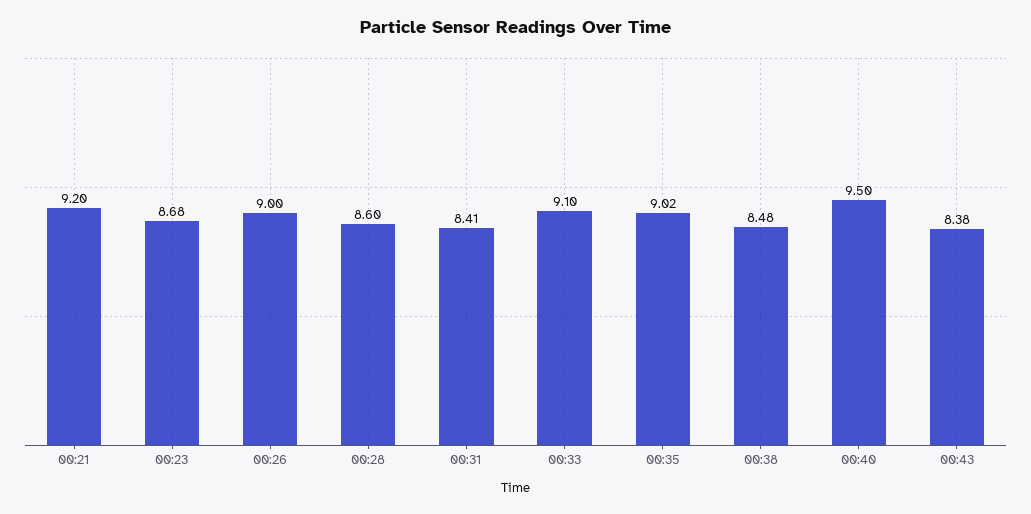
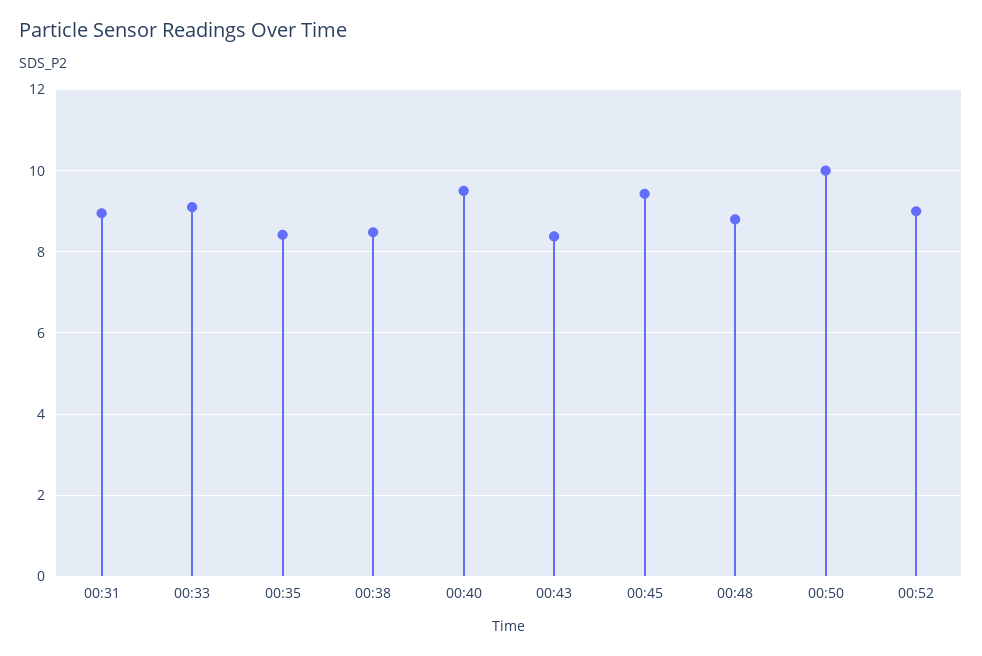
00:21: 9.2 -> none
00:23: 8.68 -> none
00:26: 9 -> none
00:28: 8.6 -> none
00:31: 8.41 -> 9
00:35: 9.02 -> 8.4
00:45: none -> 9.4
00:48: none -> 8.8
00:50: none -> 10
00:52: none -> 9

